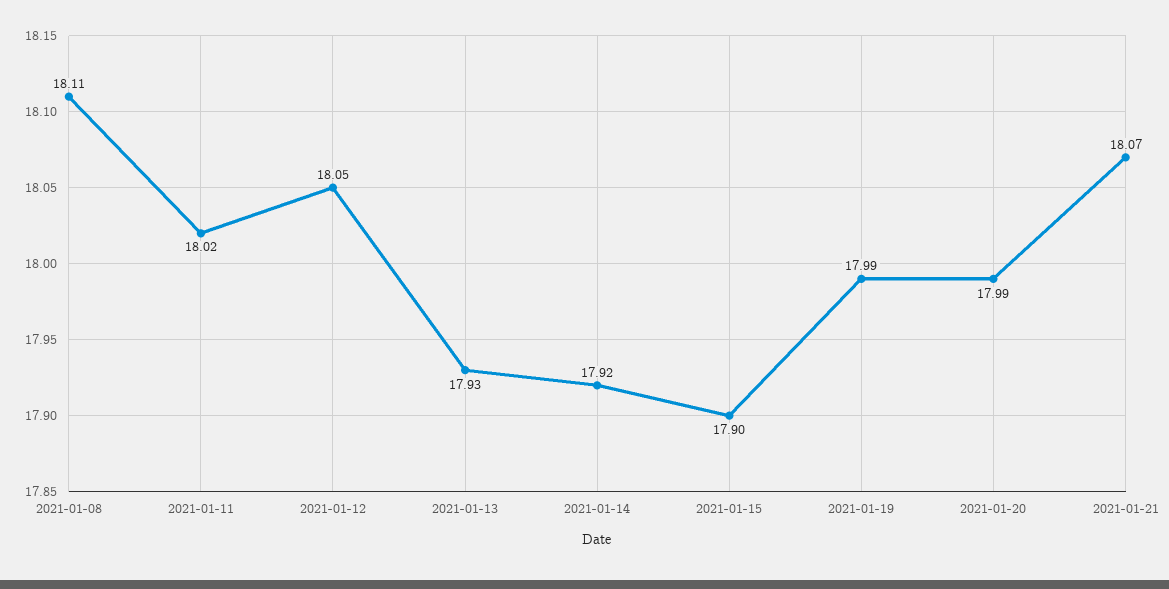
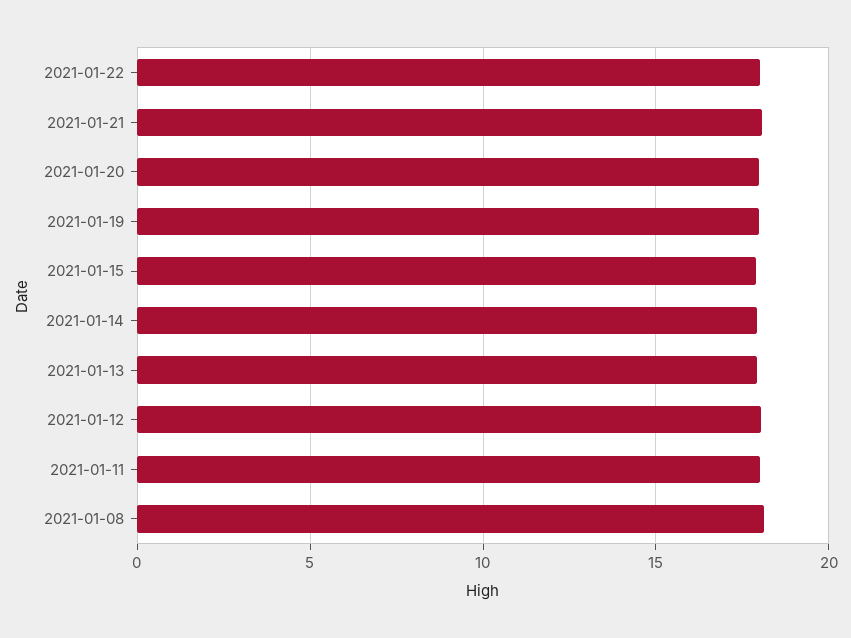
2021-01-22: none -> 18

